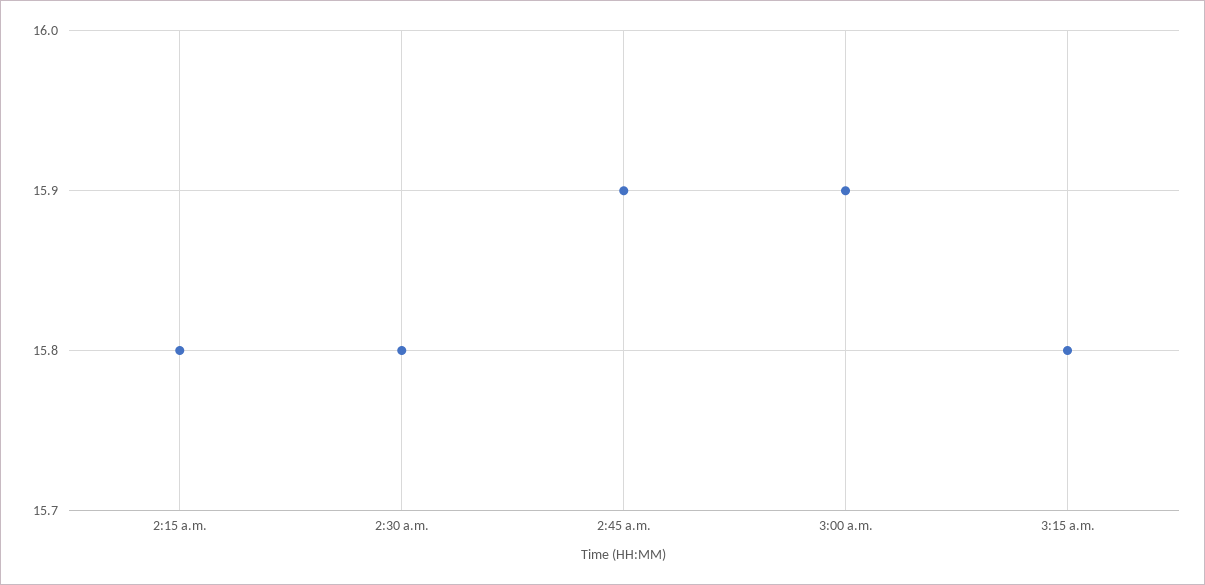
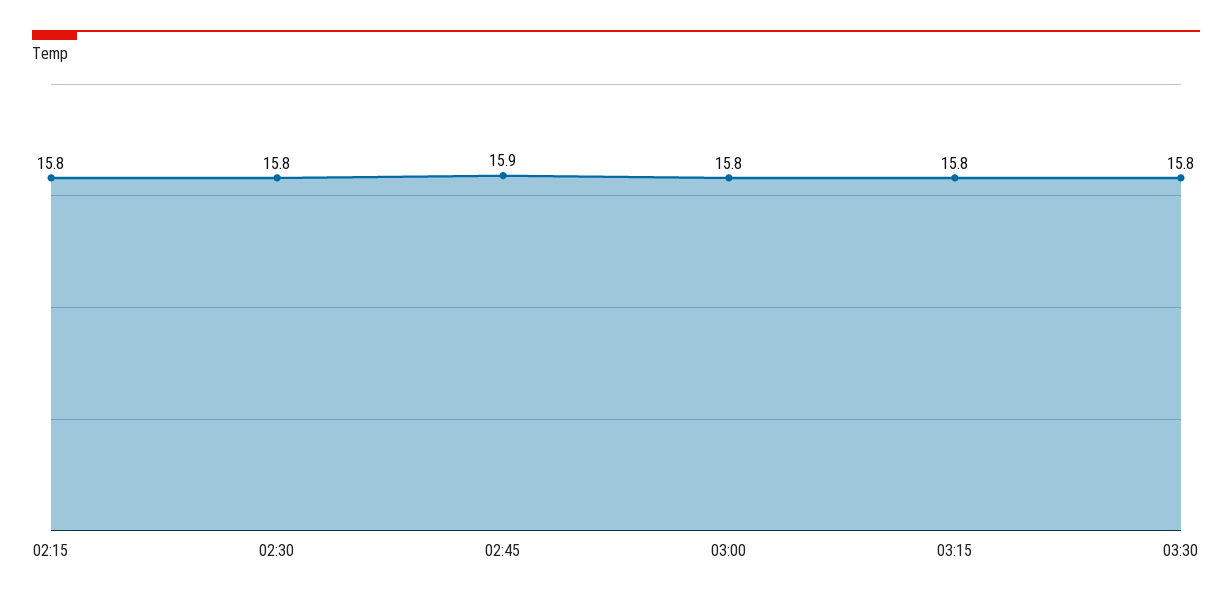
3:00 a.m.: 15.9 -> 15.8
03:30: none -> 15.8

